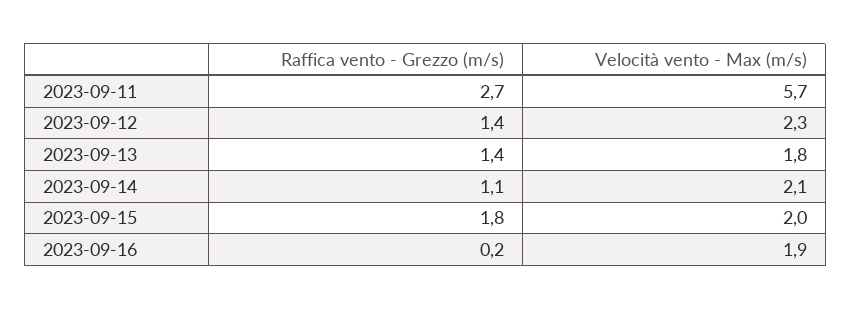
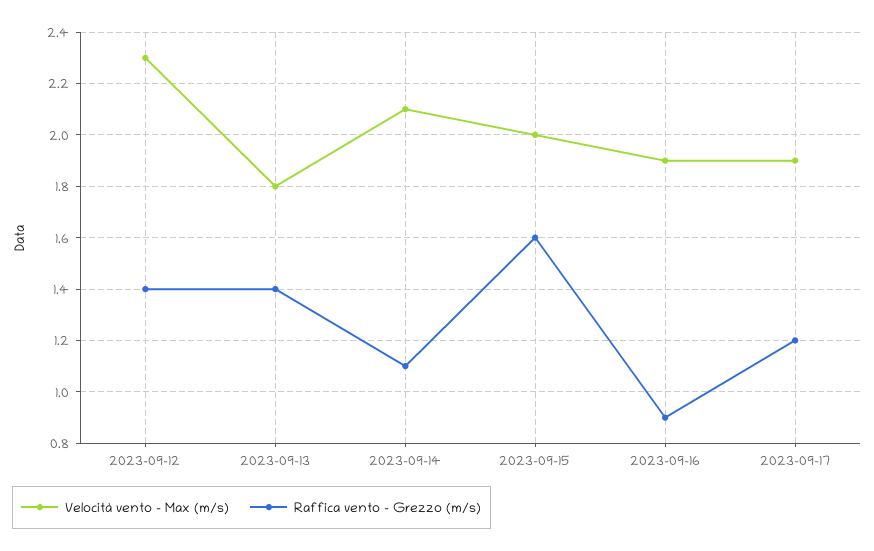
Raffica vento - Grezzo (m/s), 2023-09-11: 2.7 -> none
Velocità vento - Max (m/s), 2023-09-11: 5.7 -> none
Raffica vento - Grezzo (m/s), 2023-09-15: 1.8 -> 1.6
Raffica vento - Grezzo (m/s), 2023-09-16: 0.2 -> 0.9
Velocità vento - Max (m/s), 2023-09-17: none -> 1.9
Raffica vento - Grezzo (m/s), 2023-09-17: none -> 1.2

